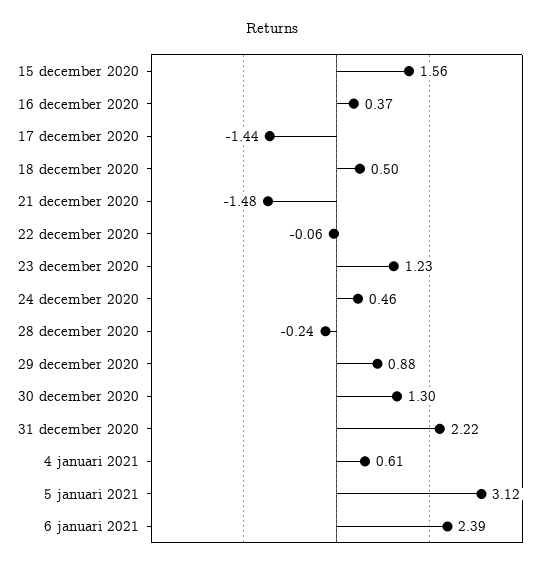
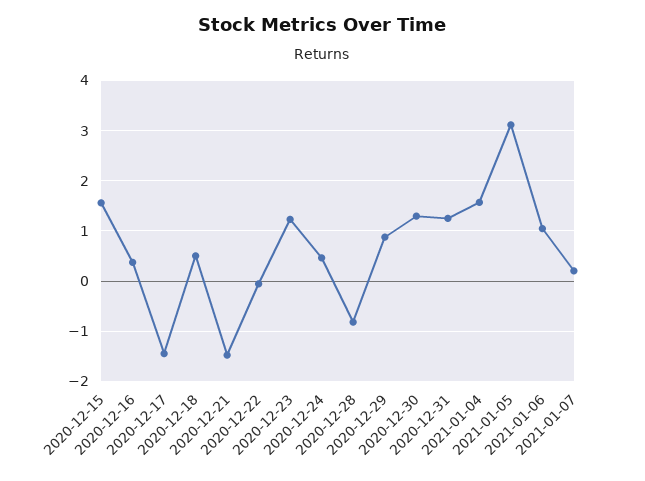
28 december 2020: -0.24 -> -0.8
31 december 2020: 2.22 -> 1.2
4 januari 2021: 0.61 -> 1.6
6 januari 2021: 2.39 -> 1
2021-01-07: none -> 0.2

